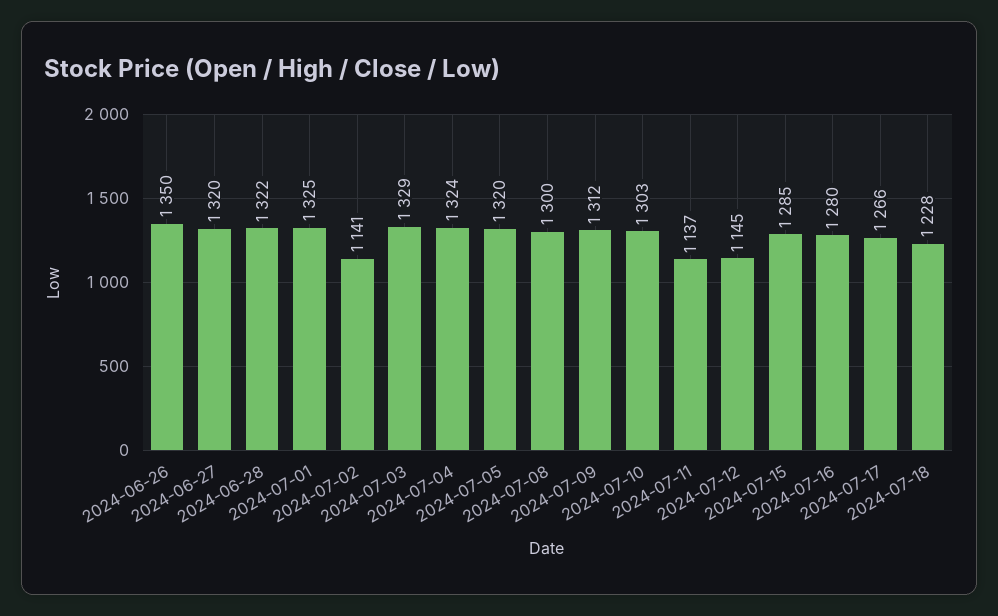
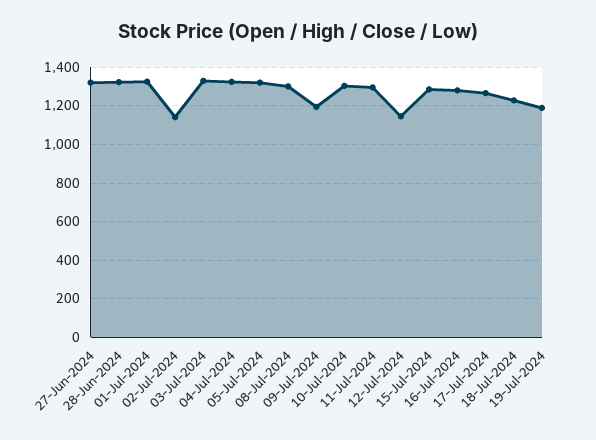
2024-06-26: 1350 -> none
2024-07-09: 1312 -> 1200
2024-07-11: 1137 -> 1300
19-Jul-2024: none -> 1200

